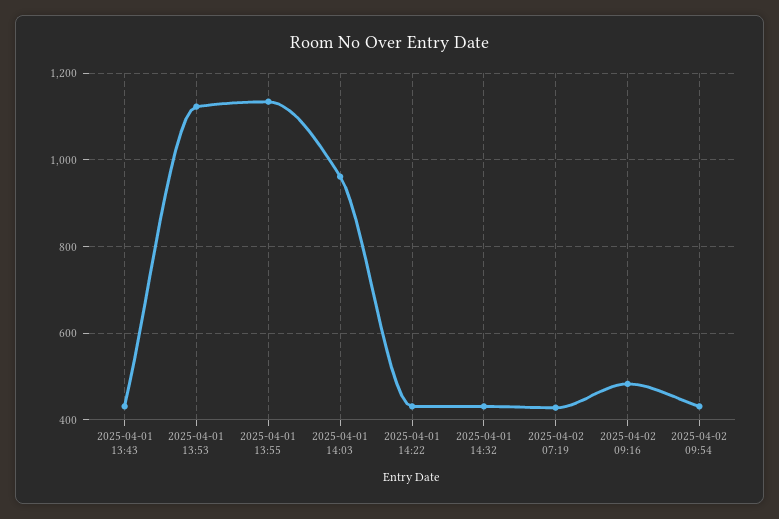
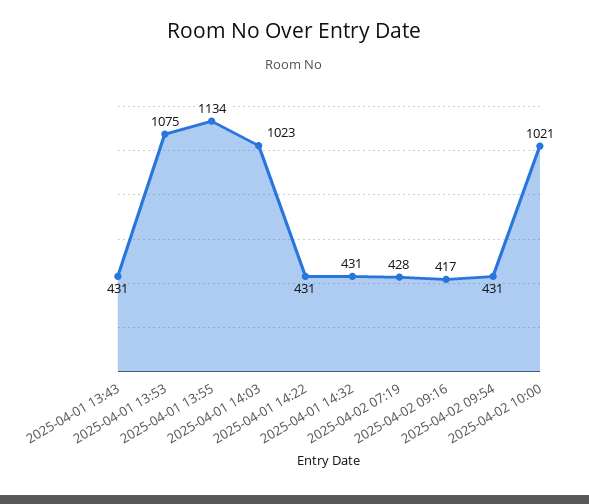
2025-04-01 13:53: 1120 -> 1075
2025-04-01 14:03: 960 -> 1023
2025-04-02 09:16: 480 -> 417
2025-04-02 10:00: none -> 1021

